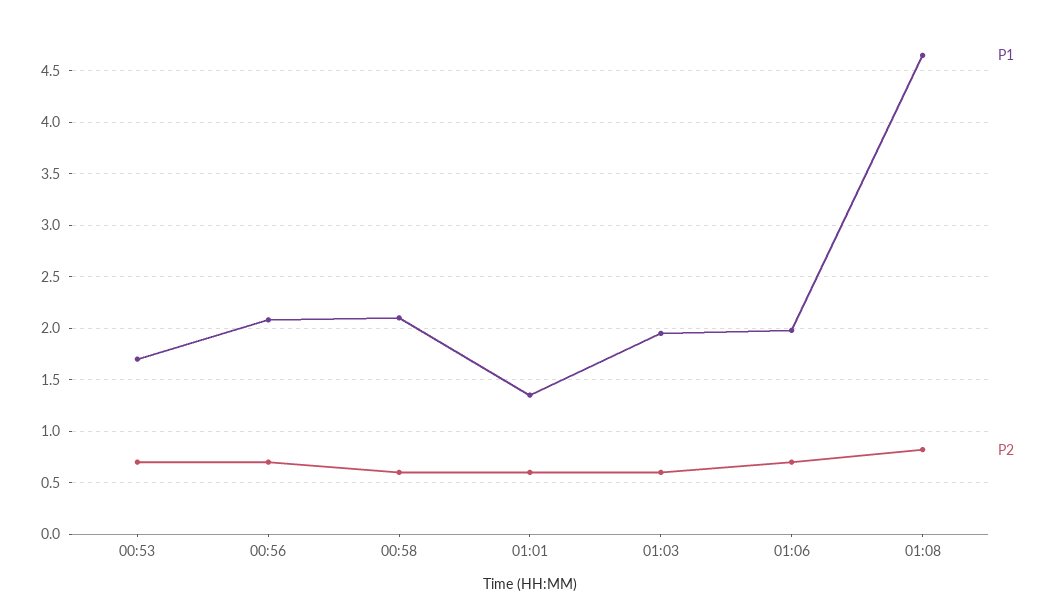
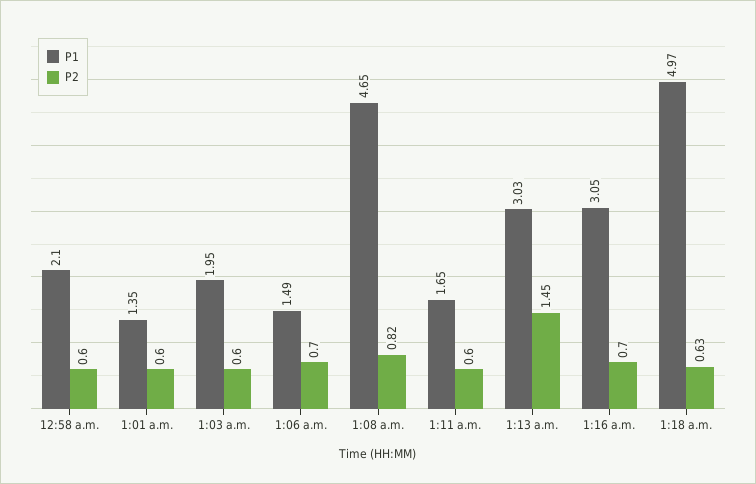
P1, 00:53: 1.7 -> none
P2, 00:53: 0.7 -> none
P1, 00:56: 2.1 -> none
P2, 00:56: 0.7 -> none
P1, 01:06: 2 -> 1.49
P1, 1:11 a.m.: none -> 1.65
P2, 1:11 a.m.: none -> 0.6
P1, 1:13 a.m.: none -> 3.03
P2, 1:13 a.m.: none -> 1.45
P1, 1:16 a.m.: none -> 3.05
P2, 1:16 a.m.: none -> 0.7
P1, 1:18 a.m.: none -> 4.97
P2, 1:18 a.m.: none -> 0.63

